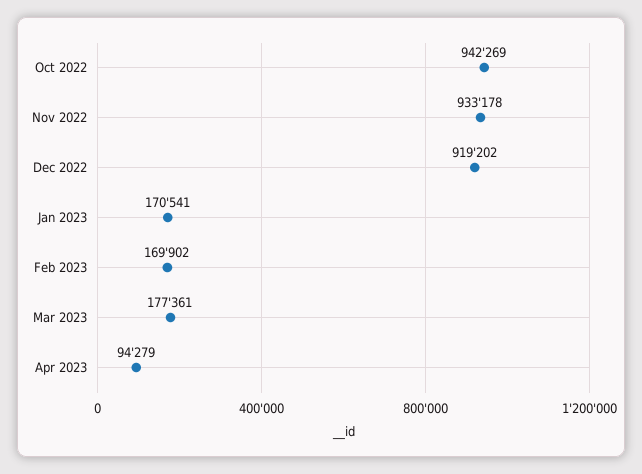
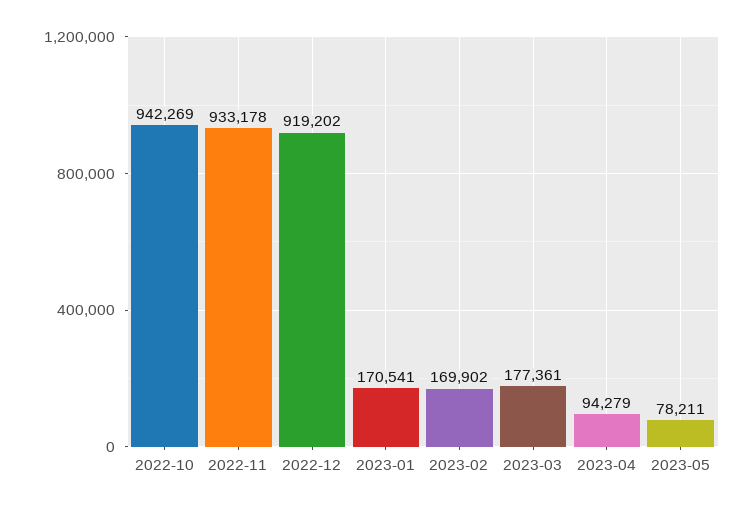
2023-05: none -> 78211

